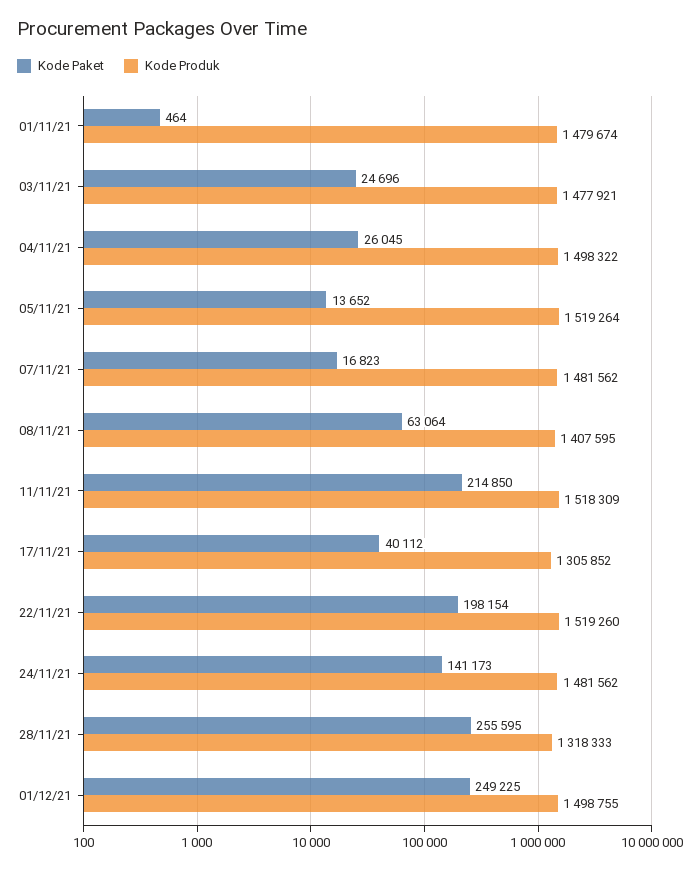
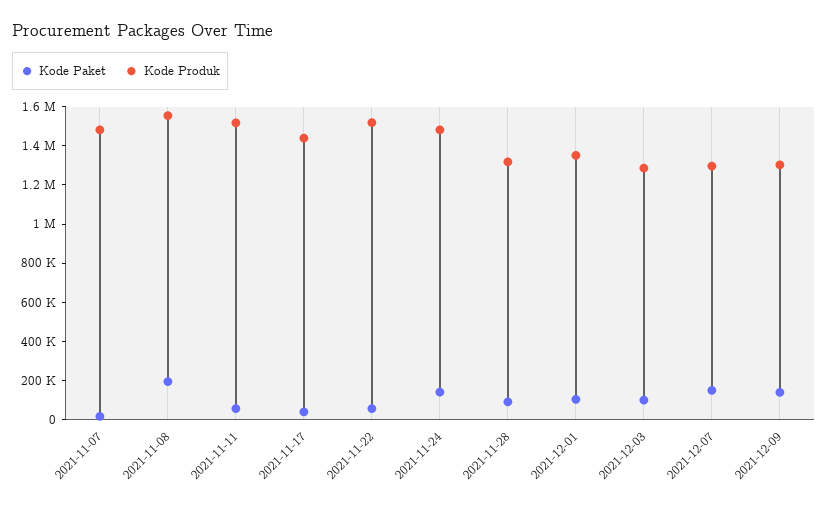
Kode Paket, 01/11/21: 464 -> none
Kode Produk, 01/11/21: 1479674 -> none
Kode Paket, 03/11/21: 24696 -> none
Kode Produk, 03/11/21: 1477921 -> none
Kode Paket, 04/11/21: 26045 -> none
Kode Produk, 04/11/21: 1498322 -> none
Kode Paket, 05/11/21: 13652 -> none
Kode Produk, 05/11/21: 1519264 -> none
Kode Paket, 08/11/21: 63064 -> 200000
Kode Produk, 08/11/21: 1407595 -> 1550000
Kode Paket, 11/11/21: 214850 -> 50000
Kode Produk, 17/11/21: 1305852 -> 1450000
Kode Paket, 22/11/21: 198154 -> 50000
Kode Paket, 28/11/21: 255595 -> 100000
Kode Paket, 01/12/21: 249225 -> 100000
Kode Produk, 01/12/21: 1498755 -> 1350000
Kode Paket, 2021-12-03: none -> 100000
Kode Produk, 2021-12-03: none -> 1300000
Kode Paket, 2021-12-07: none -> 150000
Kode Produk, 2021-12-07: none -> 1300000
Kode Paket, 2021-12-09: none -> 150000
Kode Produk, 2021-12-09: none -> 1300000

